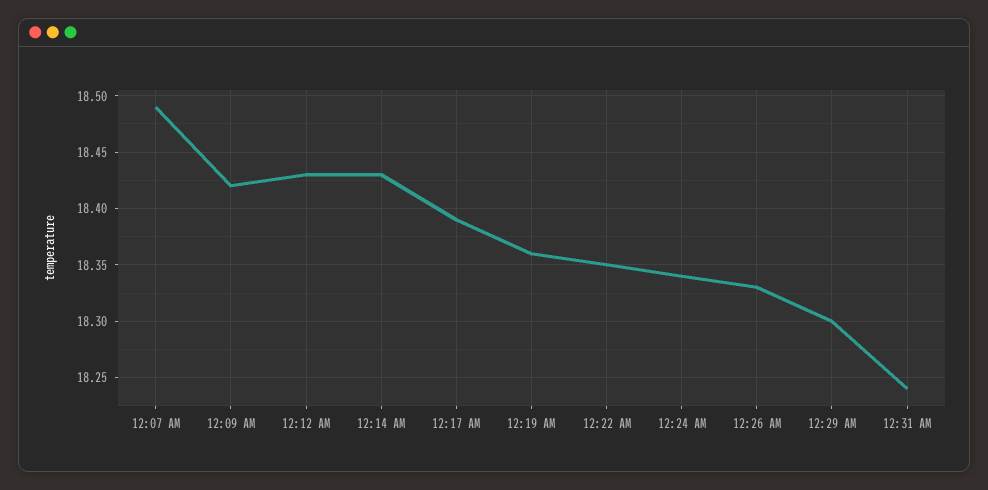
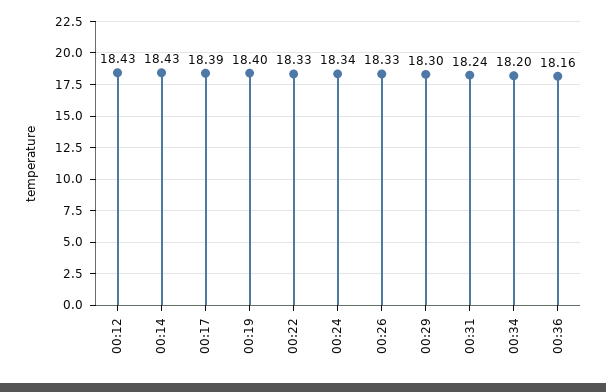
12:07 AM: 18.49 -> none
12:09 AM: 18.42 -> none
12:19 AM: 18.36 -> 18.4
12:22 AM: 18.35 -> 18.33
00:34: none -> 18.2
00:36: none -> 18.16

